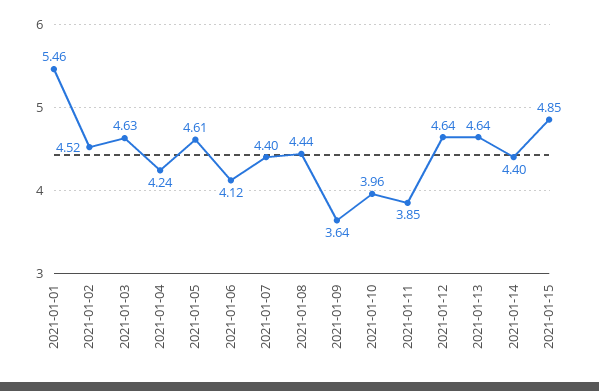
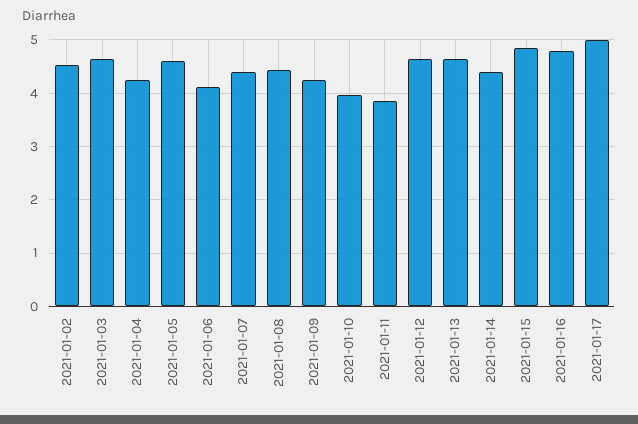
2021-01-01: 5.46 -> none
2021-01-09: 3.64 -> 4.2
2021-01-16: none -> 4.8
2021-01-17: none -> 5

